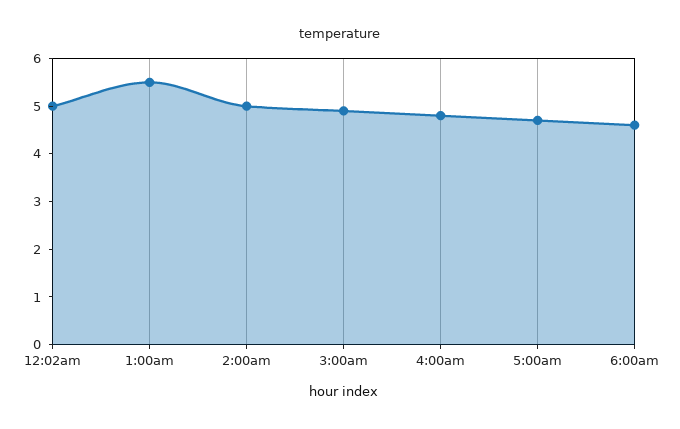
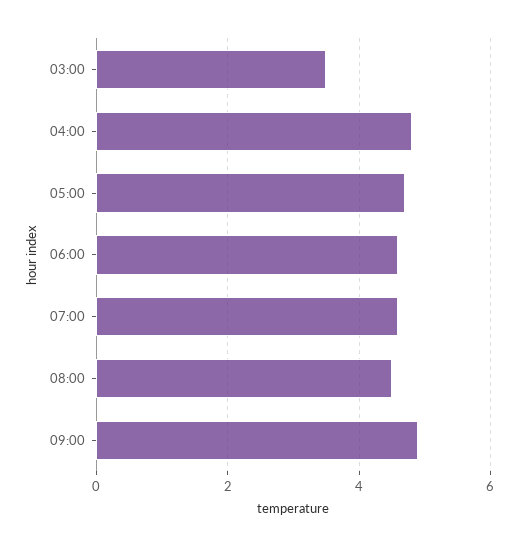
12:02am: 5 -> none
1:00am: 5.5 -> none
2:00am: 5 -> none
3:00am: 5 -> 3.5
07:00: none -> 4.5
08:00: none -> 4.5
09:00: none -> 5

